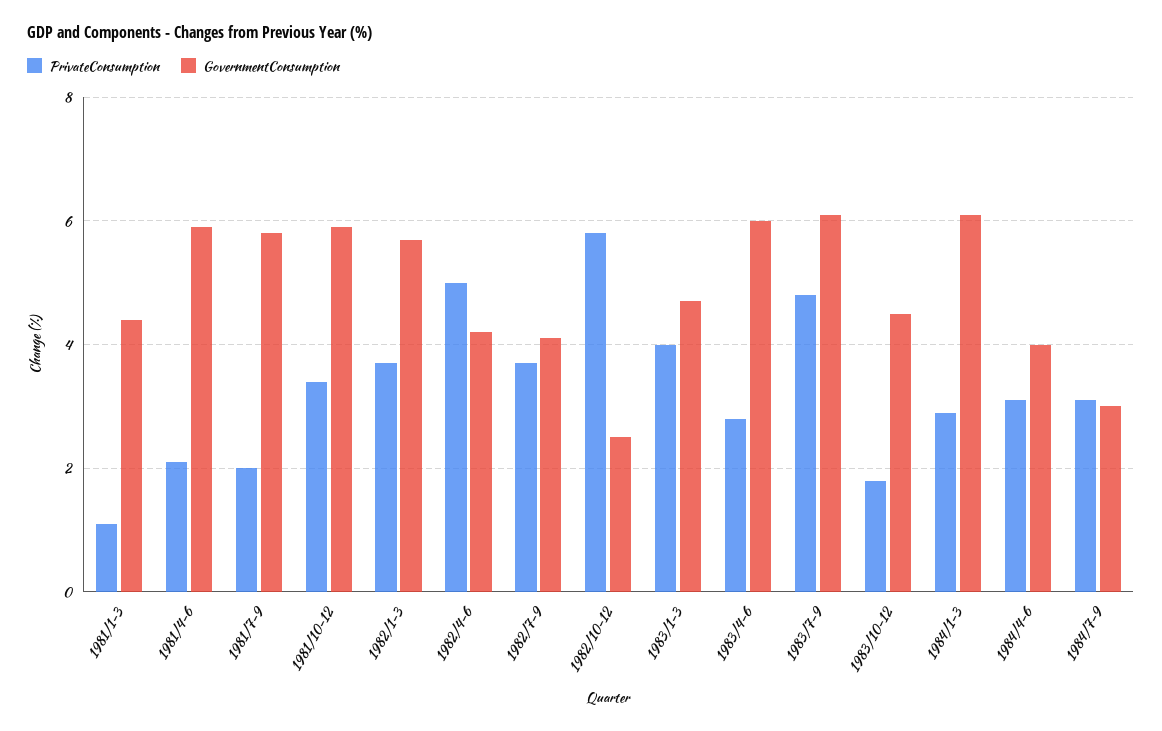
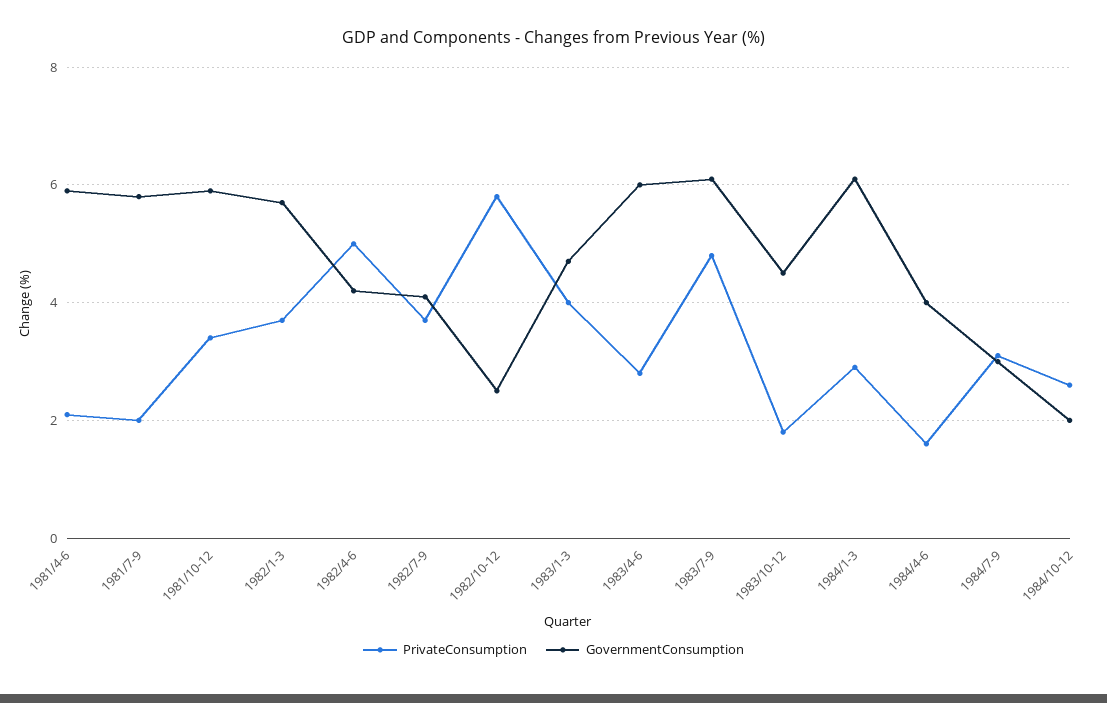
PrivateConsumption, 1981/1-3: 1 -> none
GovernmentConsumption, 1981/1-3: 4.5 -> none
PrivateConsumption, 1984/4-6: 3 -> 1.5
PrivateConsumption, 1984/10-12: none -> 2.5
GovernmentConsumption, 1984/10-12: none -> 2

